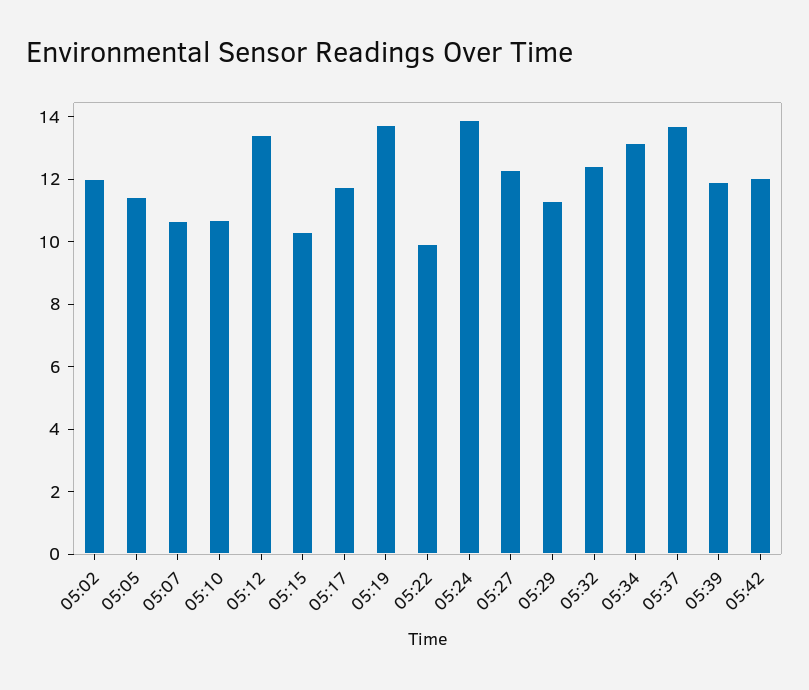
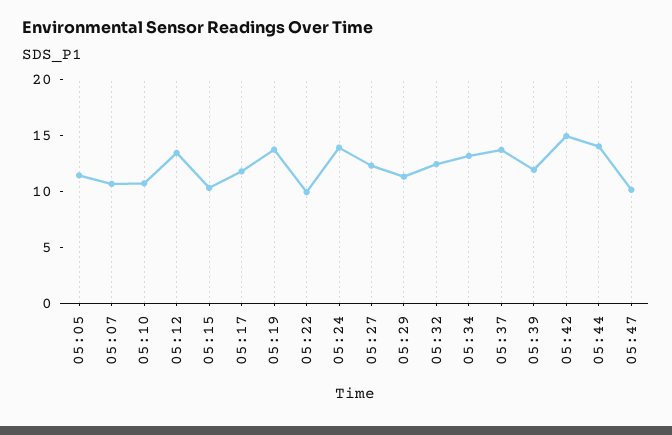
05:02: 12 -> none
05:42: 12 -> 15
05:44: none -> 14
05:47: none -> 10

